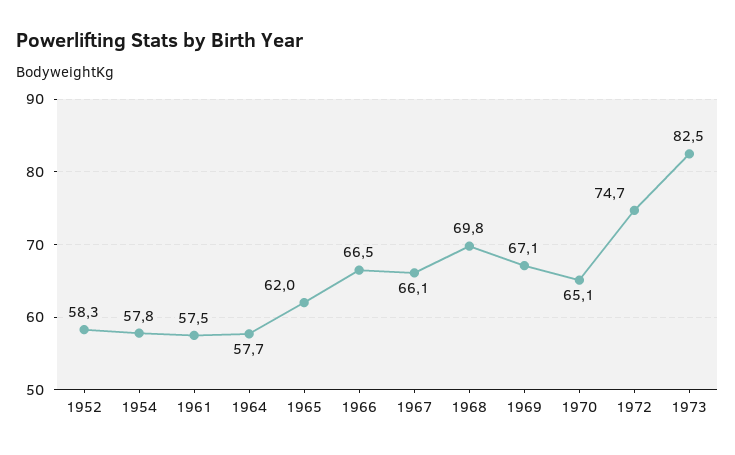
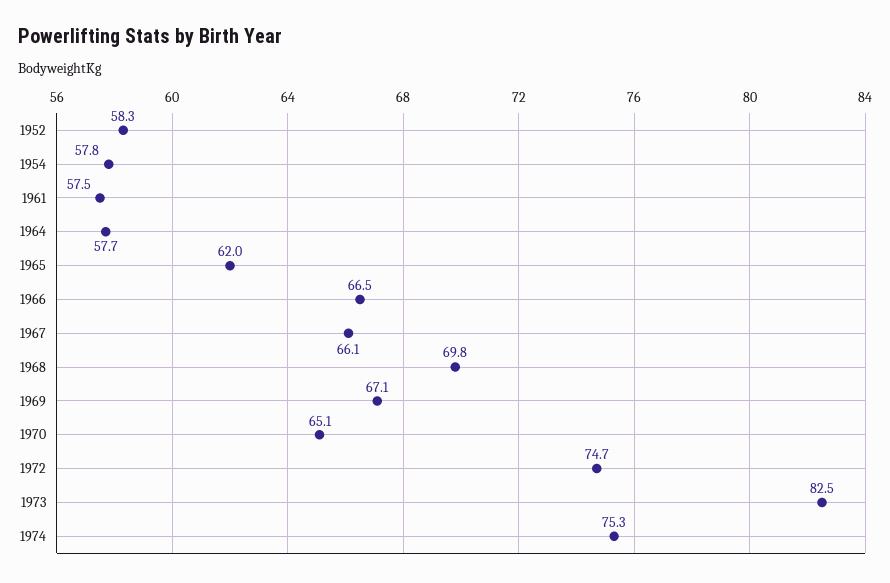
1974: none -> 75.3

